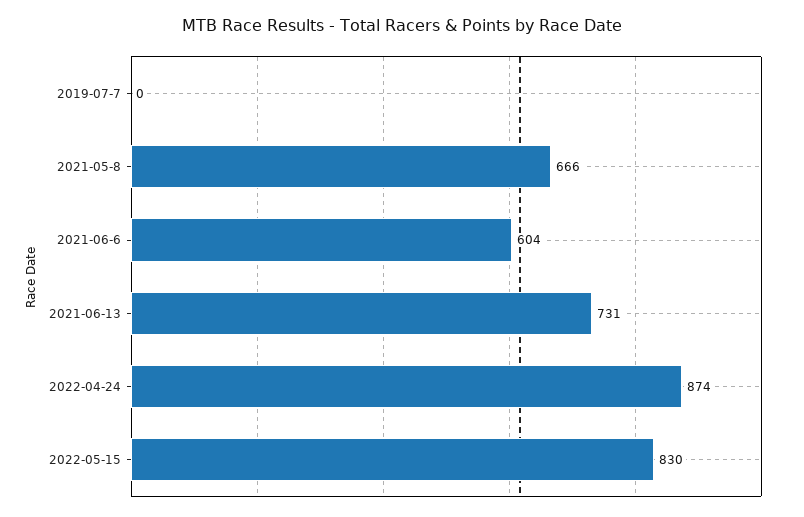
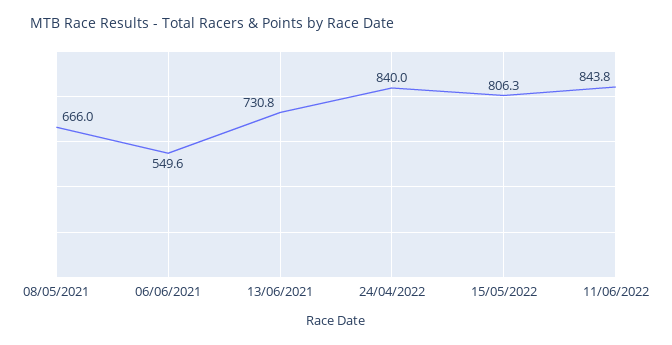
2019-07-7: 0 -> none
2021-06-6: 604 -> 549.6
2022-04-24: 874 -> 840
2022-05-15: 830 -> 806.3
11/06/2022: none -> 843.8

